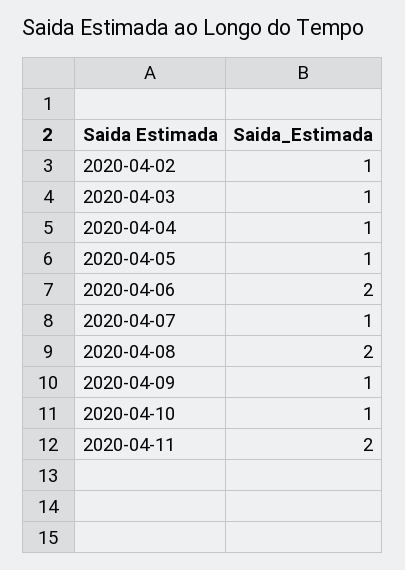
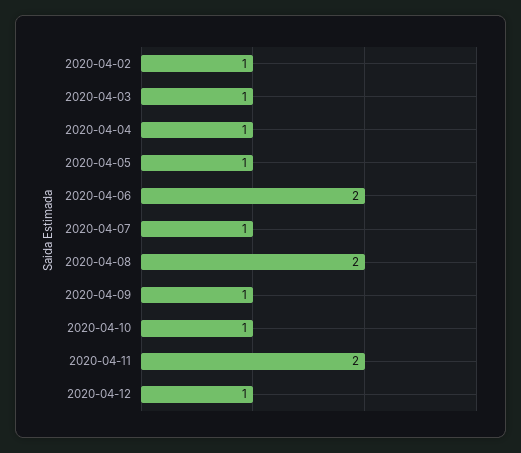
2020-04-12: none -> 1

